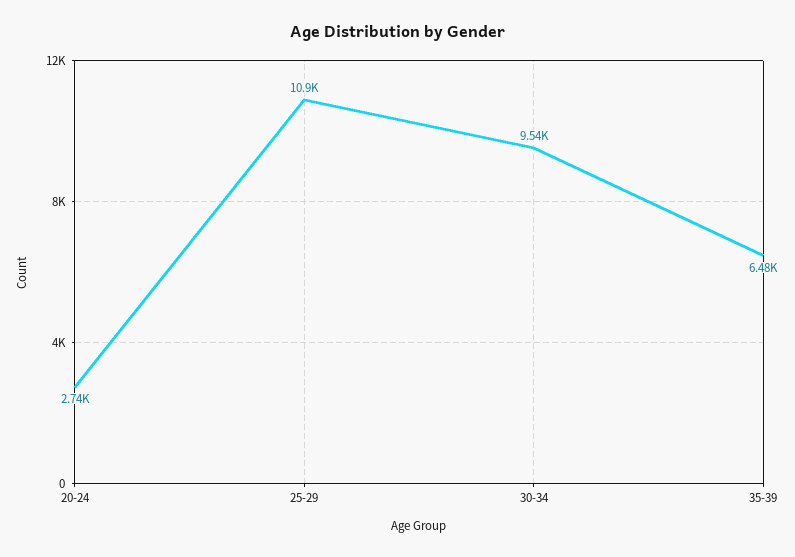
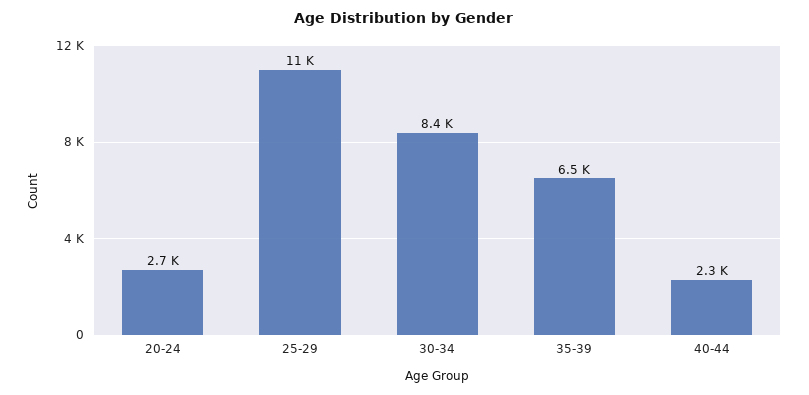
30-34: 9540 -> 8400
40-44: none -> 2300

